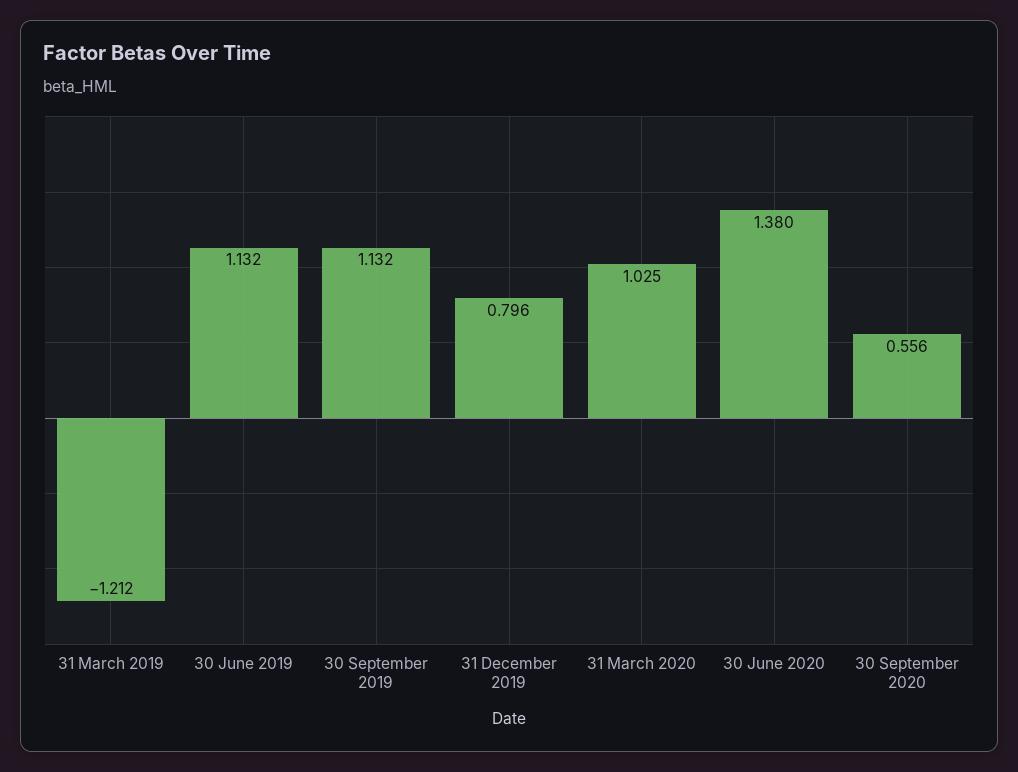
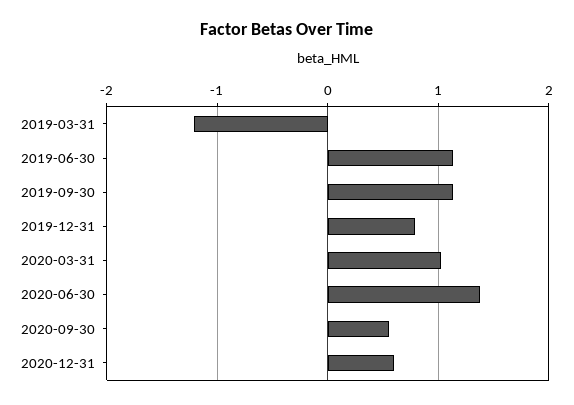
2020-12-31: none -> 0.6

